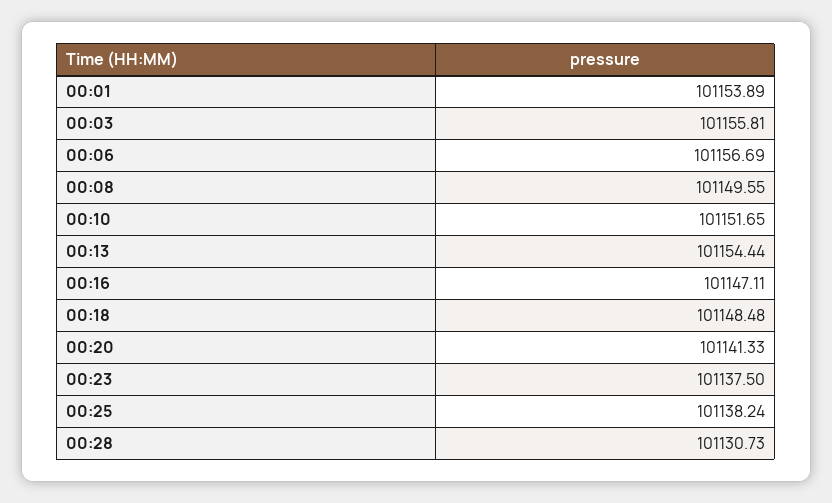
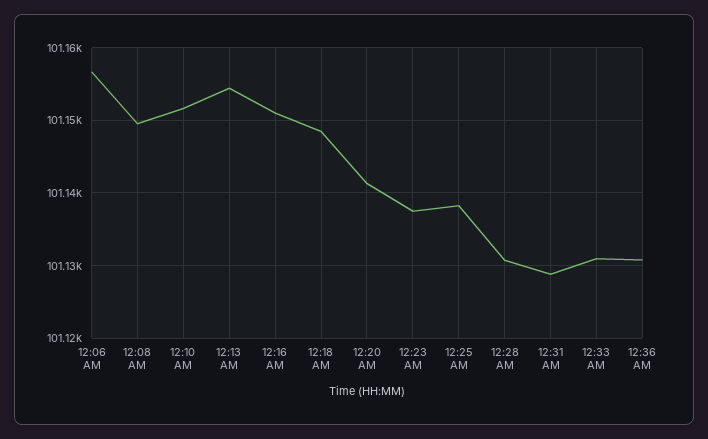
00:01: 101153.89 -> none
00:03: 101155.81 -> none
00:16: 101147.11 -> 101151
12:31 AM: none -> 101129
12:33 AM: none -> 101131
12:36 AM: none -> 101131

